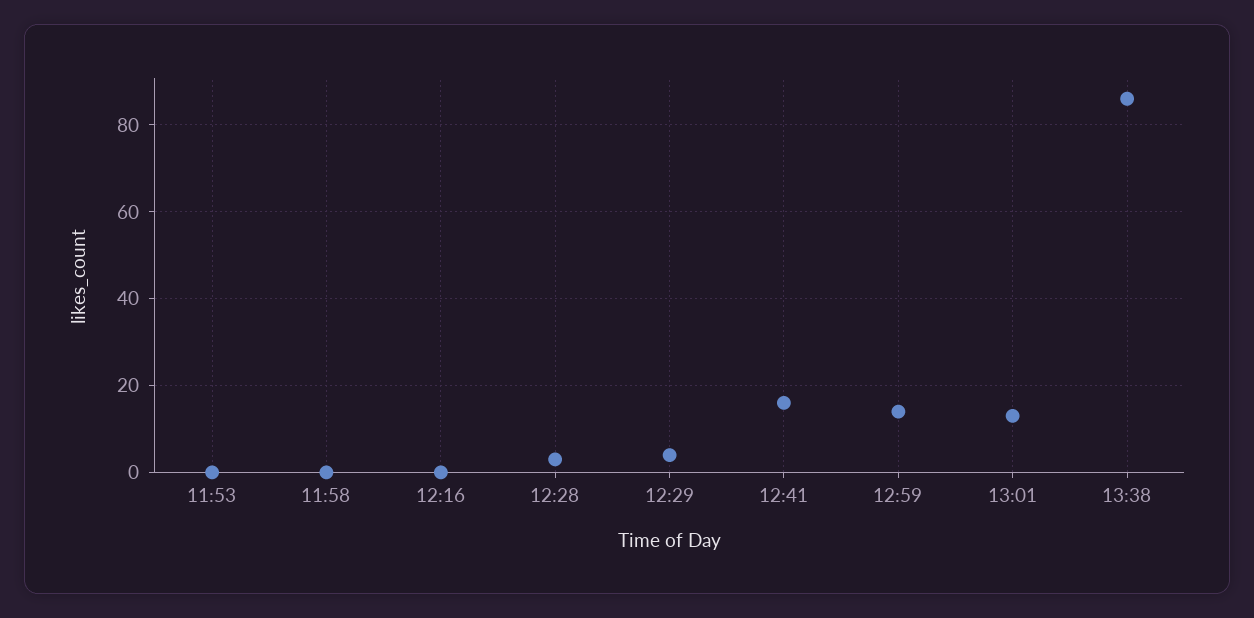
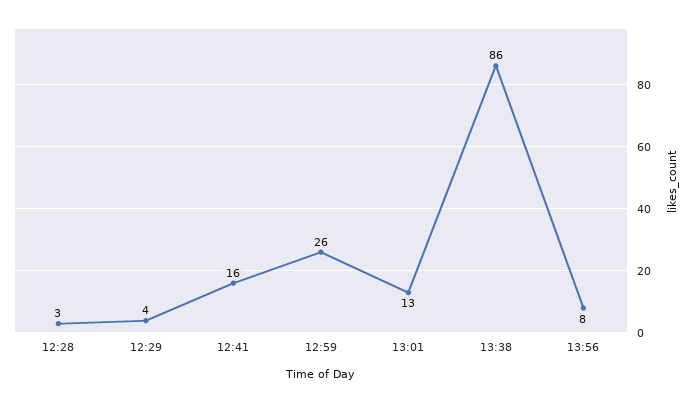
11:53: 0 -> none
11:58: 0 -> none
12:16: 0 -> none
12:59: 15 -> 26
13:56: none -> 8

